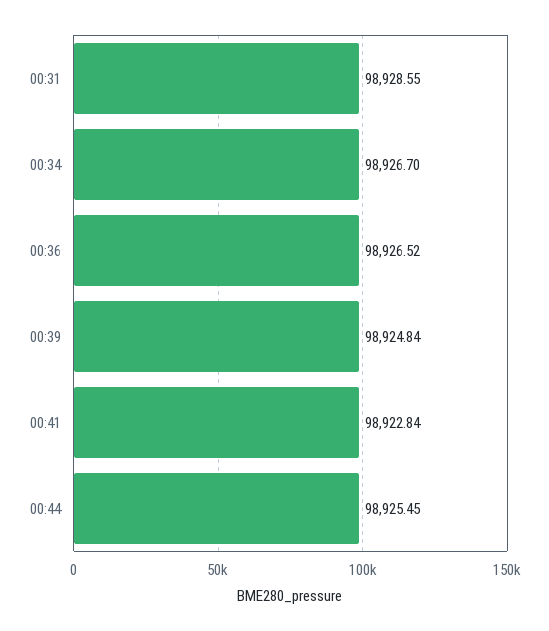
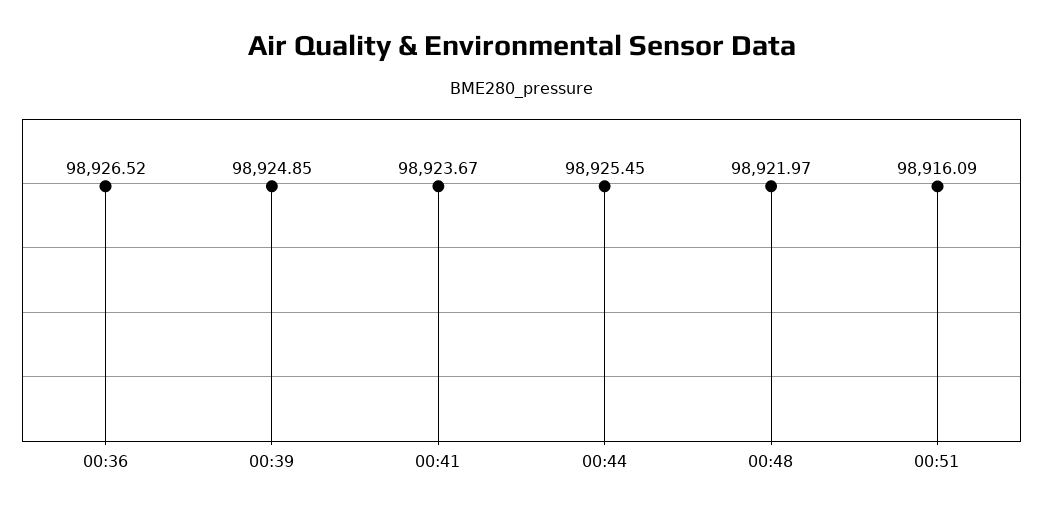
00:31: 98928.55 -> none
00:34: 98926.7 -> none
00:39: 98924.84 -> 98924.85
00:41: 98922.84 -> 98923.67
00:48: none -> 98921.97
00:51: none -> 98916.09

